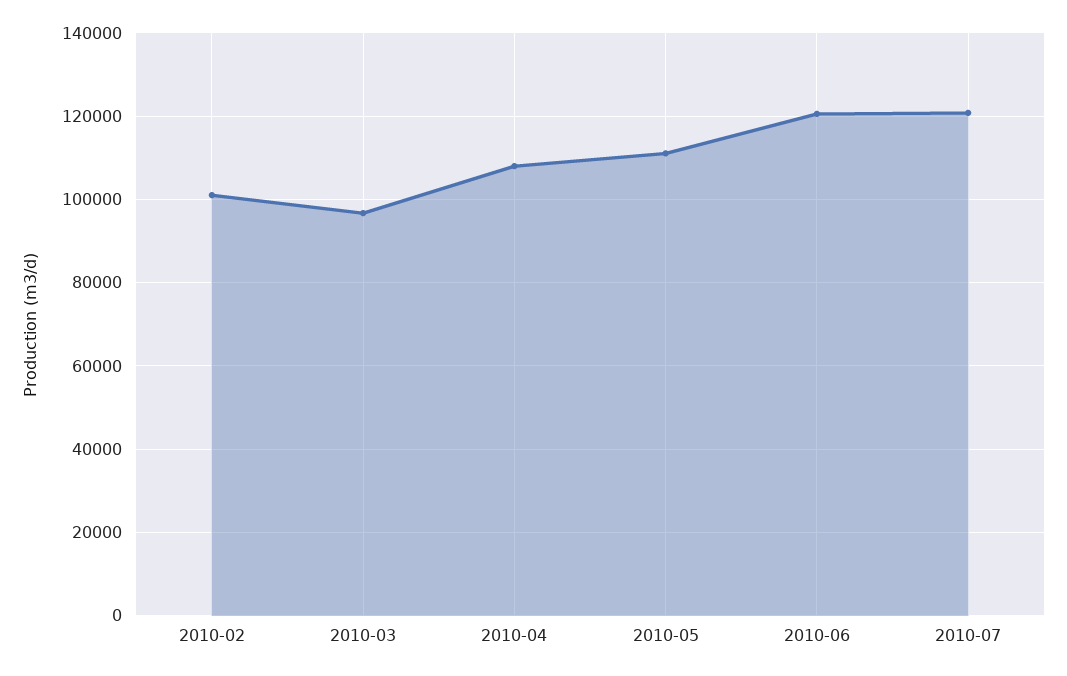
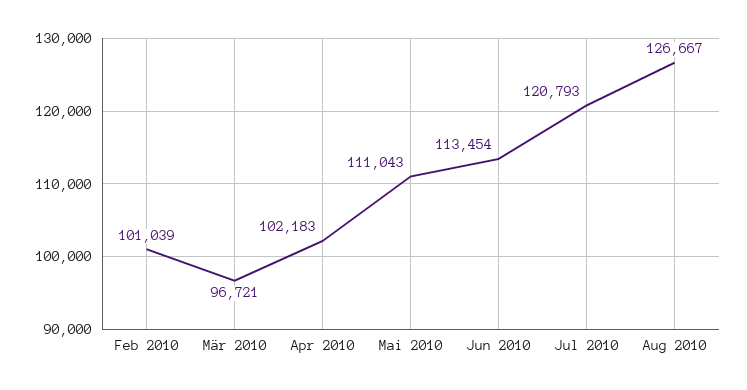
2010-04: 108000 -> 102183
2010-06: 120000 -> 113454
Aug 2010: none -> 126667

